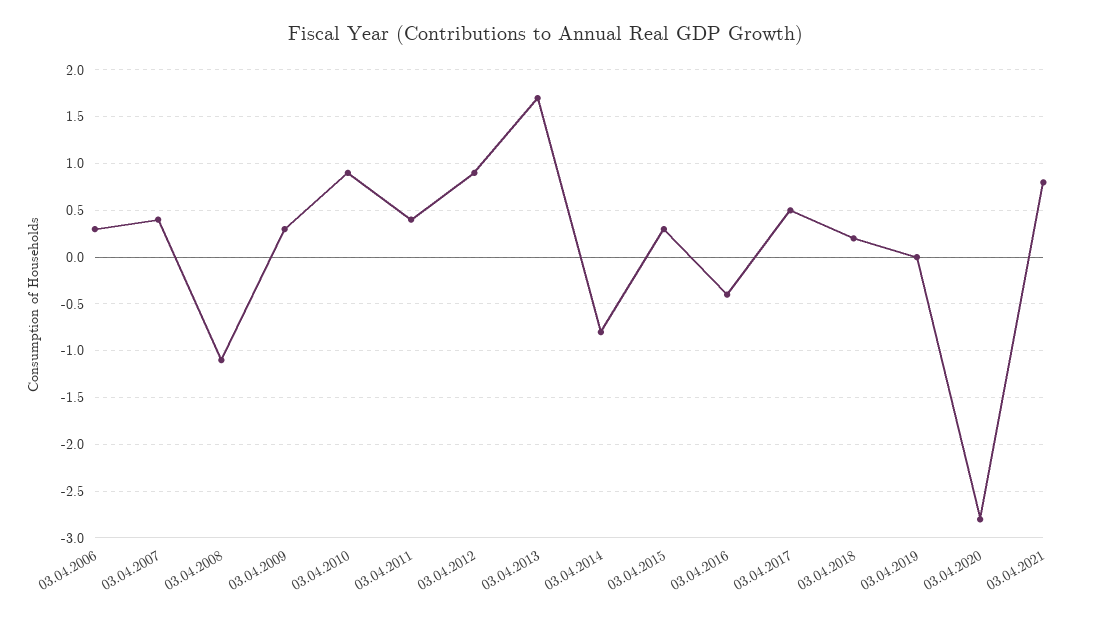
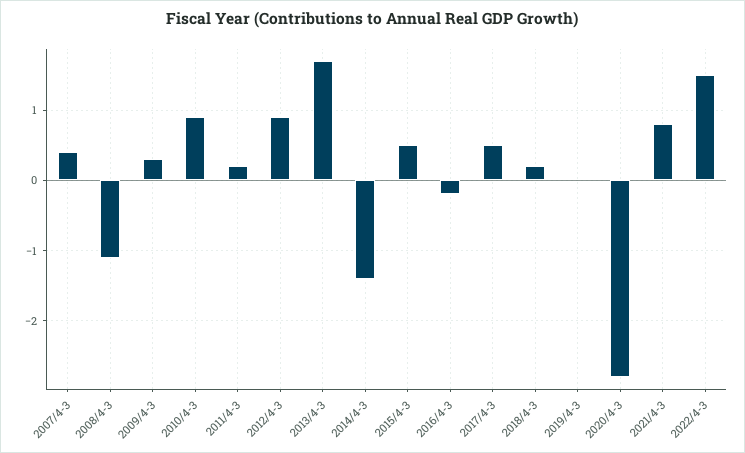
03.04.2006: 0.3 -> none
03.04.2011: 0.4 -> 0.2
03.04.2014: -0.8 -> -1.4
03.04.2015: 0.3 -> 0.5
03.04.2016: -0.4 -> -0.2
2022/4-3: none -> 1.5

